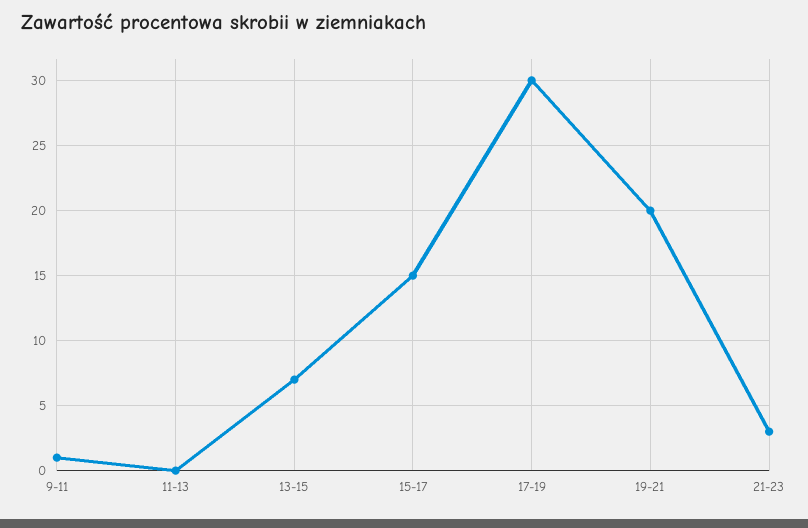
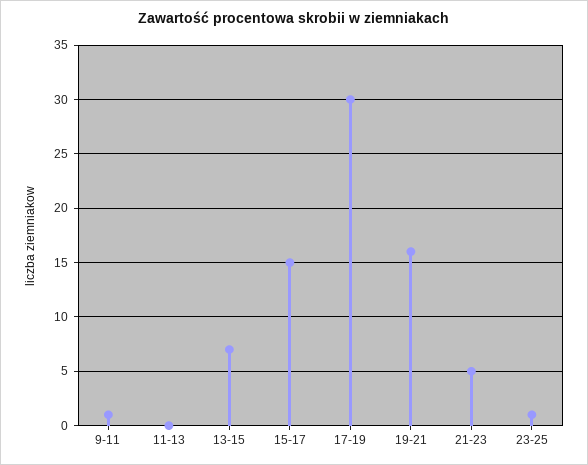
19-21: 20 -> 16
21-23: 3 -> 5
23-25: none -> 1

